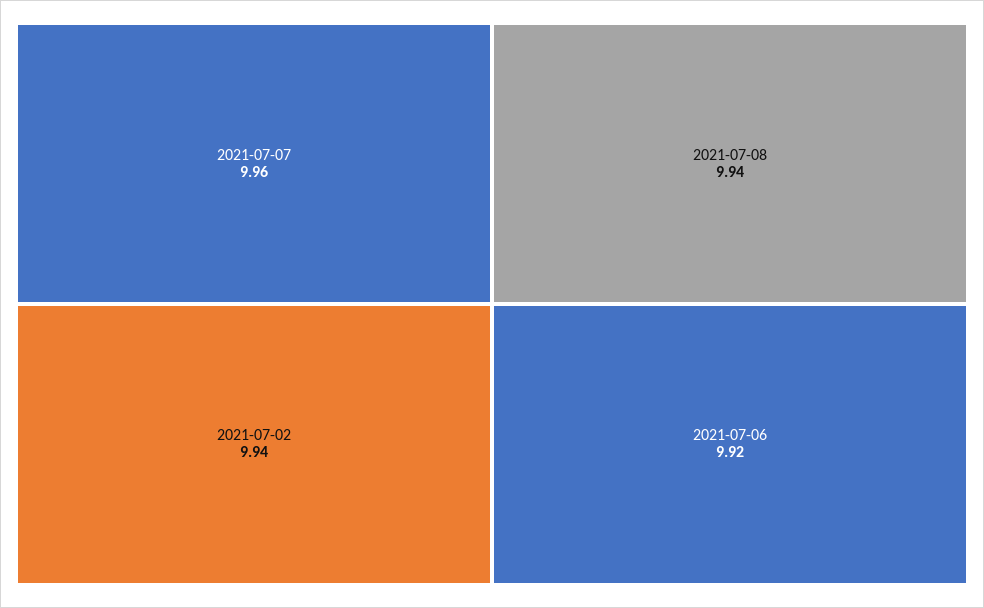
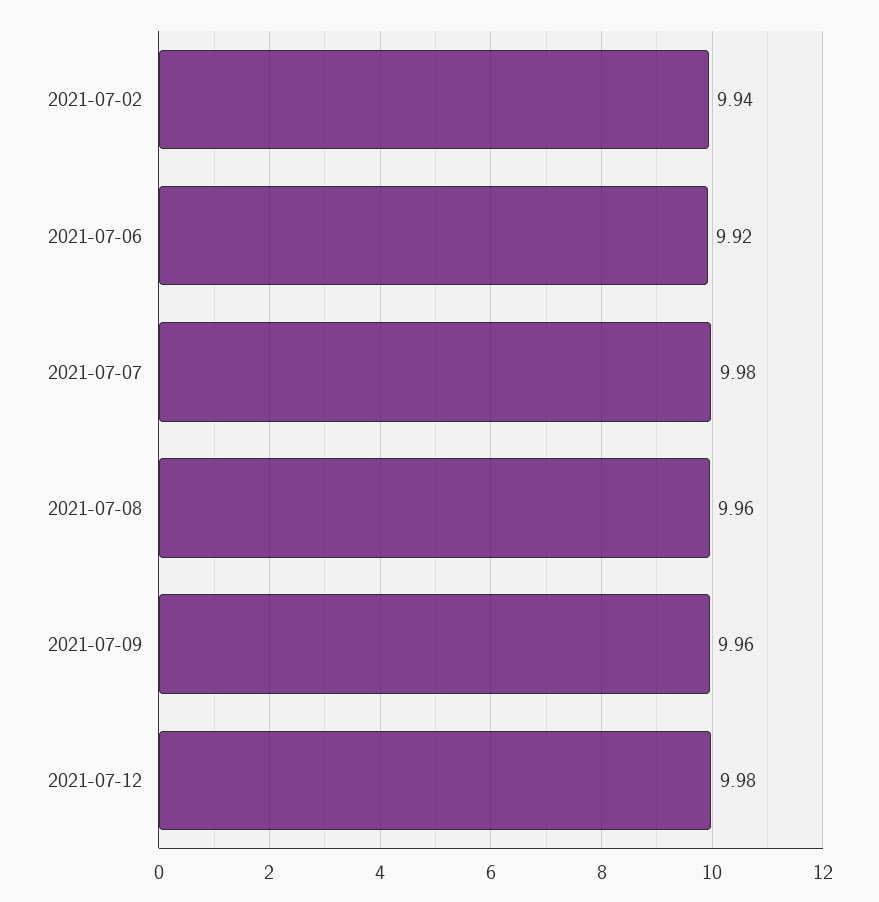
2021-07-07: 9.96 -> 9.98
2021-07-08: 9.94 -> 9.96
2021-07-09: none -> 9.96
2021-07-12: none -> 9.98

